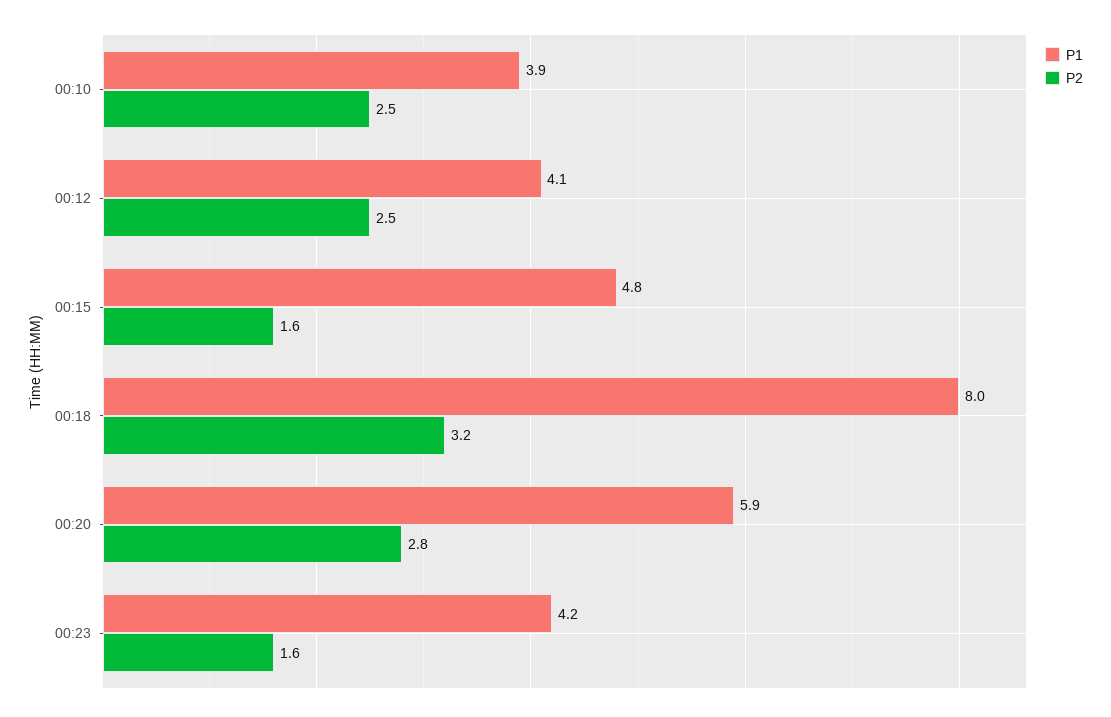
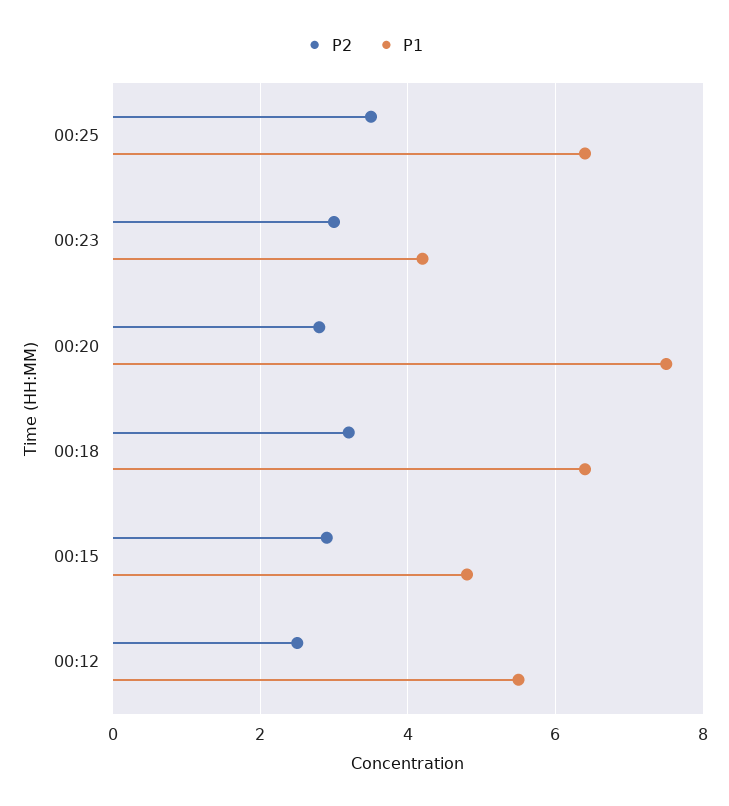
P1, 00:10: 3.9 -> none
P2, 00:10: 2.5 -> none
P1, 00:12: 4.1 -> 5.5
P2, 00:15: 1.6 -> 3
P1, 00:18: 8 -> 6.5
P1, 00:20: 5.9 -> 7.5
P2, 00:23: 1.6 -> 3
P2, 00:25: none -> 3.5
P1, 00:25: none -> 6.5

